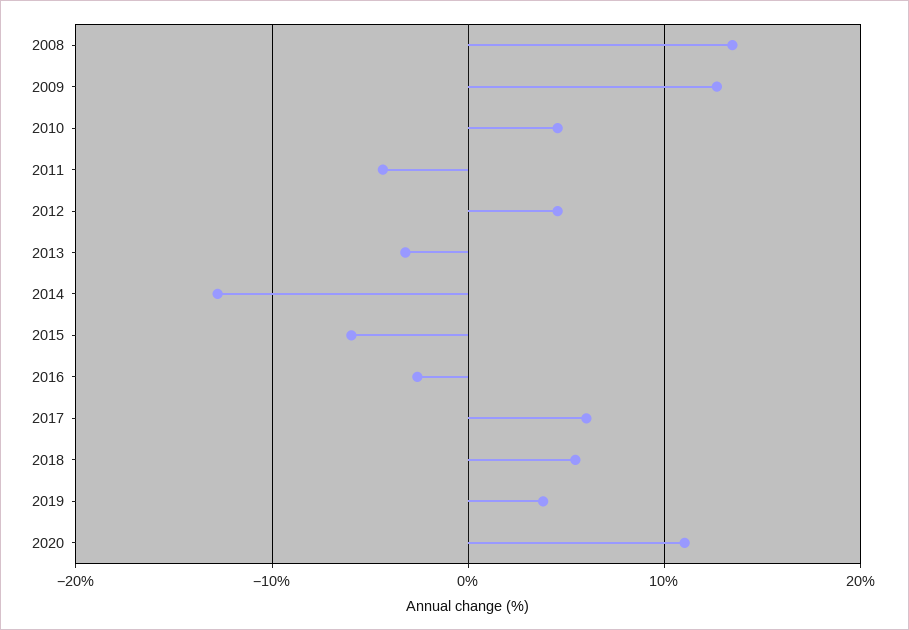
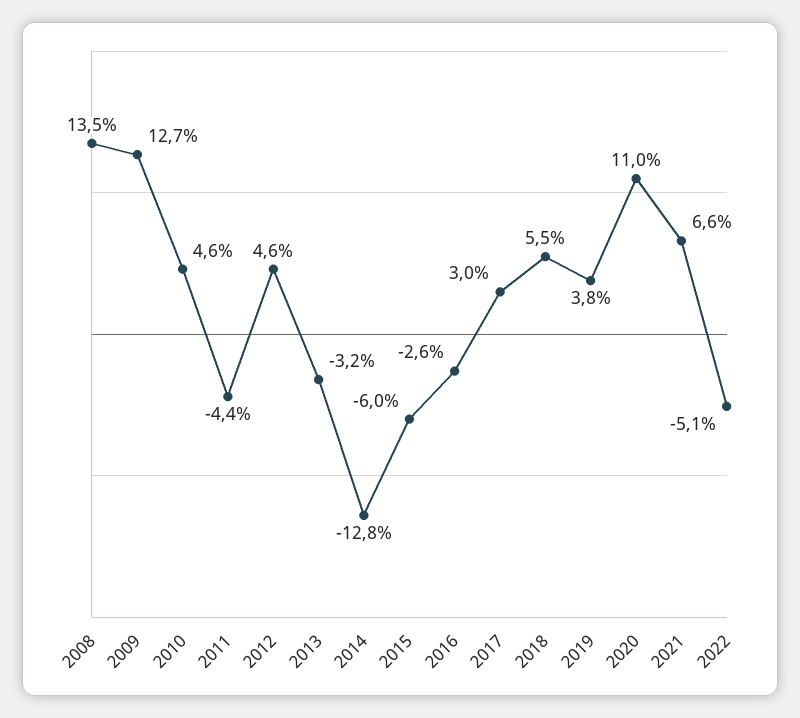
2017: 6 -> 3
2021: none -> 6.6
2022: none -> -5.1

